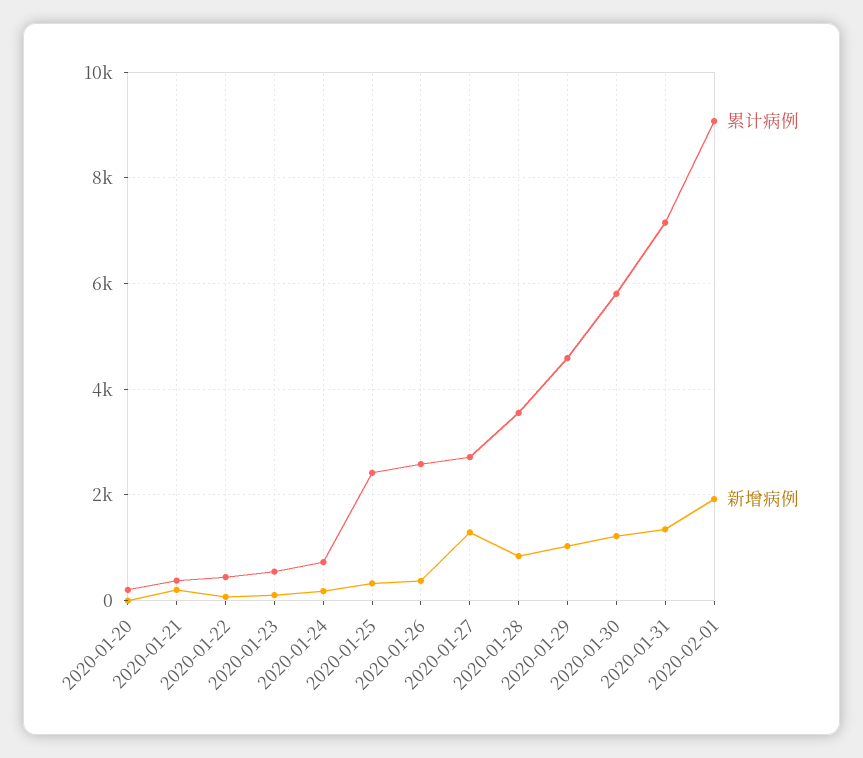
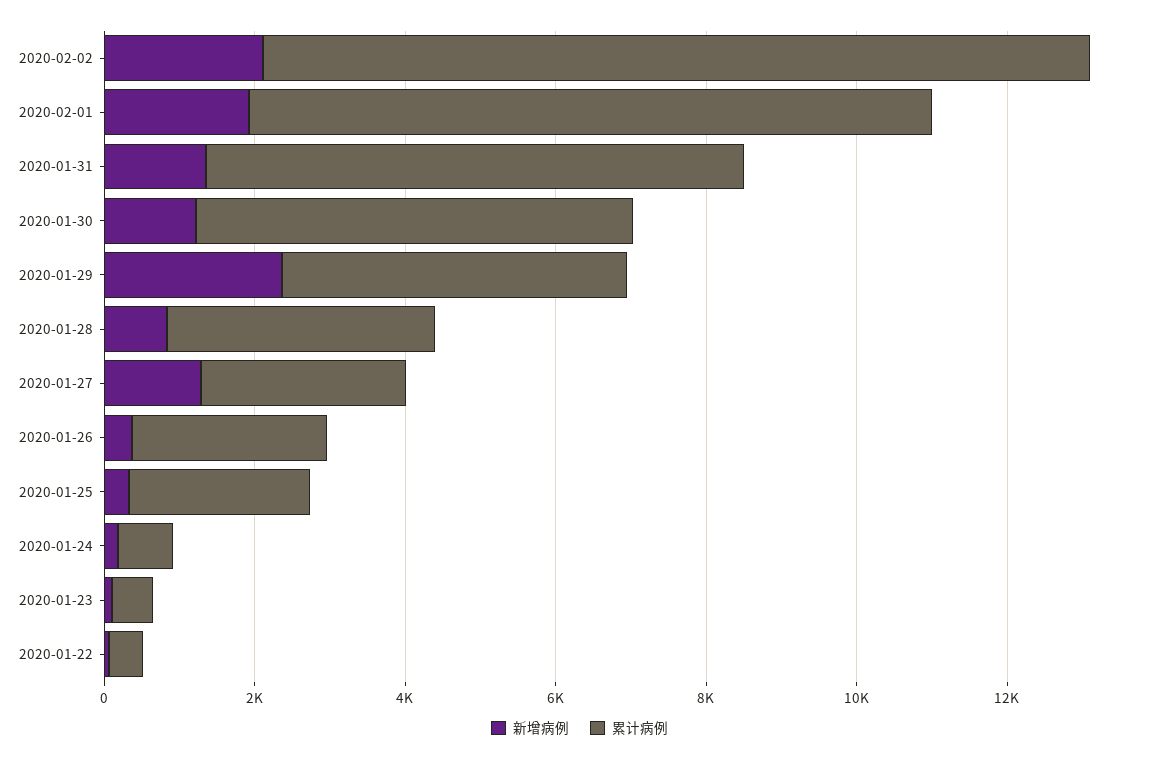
累计病例, 2020-01-20: 200 -> none
新增病例, 2020-01-20: 0 -> none
累计病例, 2020-01-21: 400 -> none
新增病例, 2020-01-21: 200 -> none
新增病例, 2020-01-29: 1000 -> 2500
新增病例, 2020-02-02: none -> 2000
累计病例, 2020-02-02: none -> 11000

